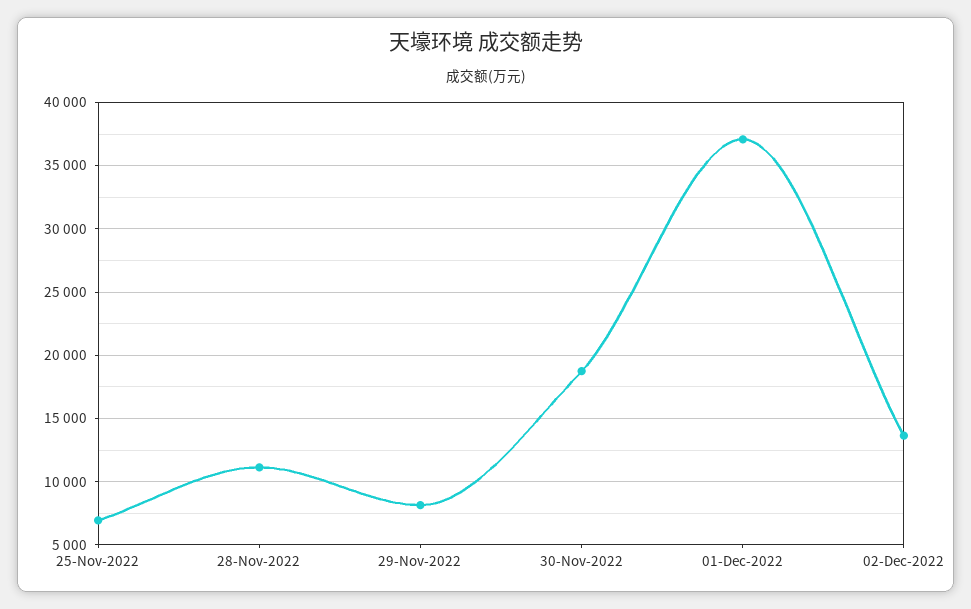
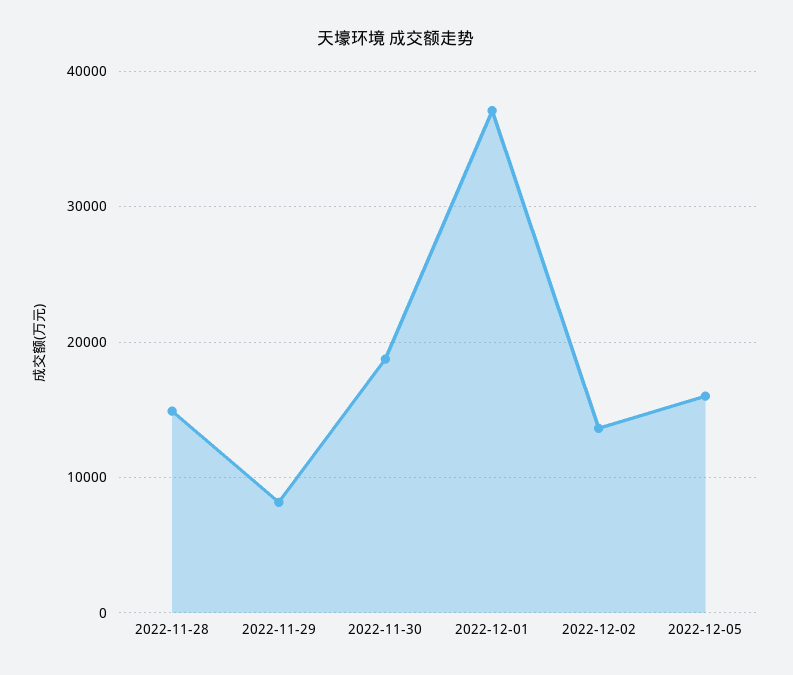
25-Nov-2022: 7000 -> none
28-Nov-2022: 11000 -> 15000
2022-12-05: none -> 16000

